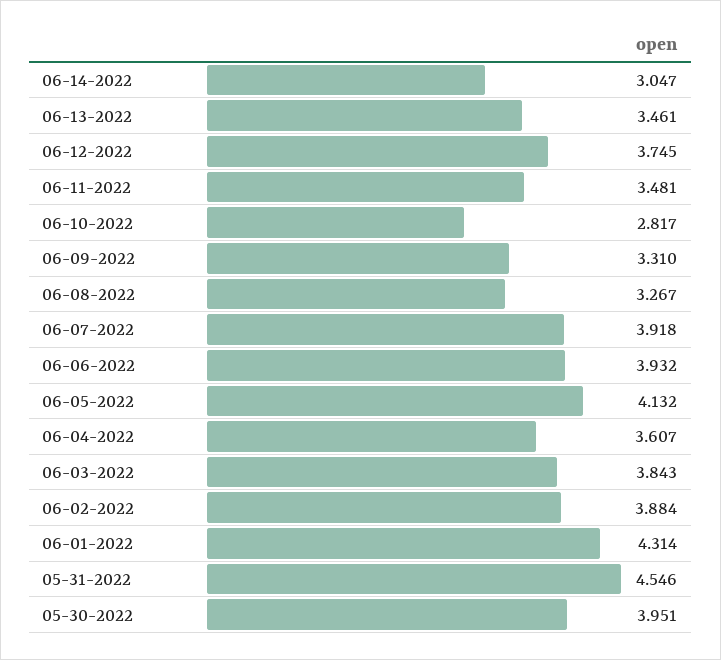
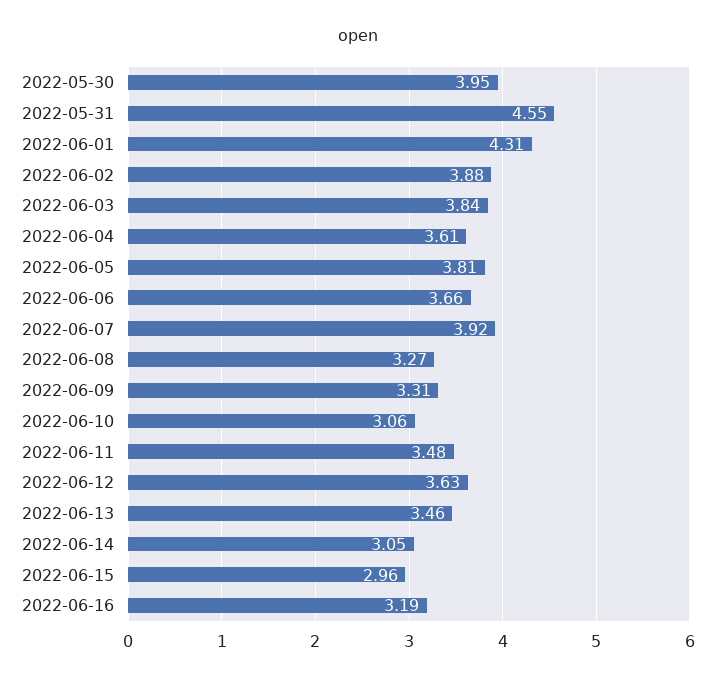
06-12-2022: 3.745 -> 3.63
06-10-2022: 2.817 -> 3.06
06-06-2022: 3.932 -> 3.66
06-05-2022: 4.132 -> 3.81
2022-06-15: none -> 2.96
2022-06-16: none -> 3.19

